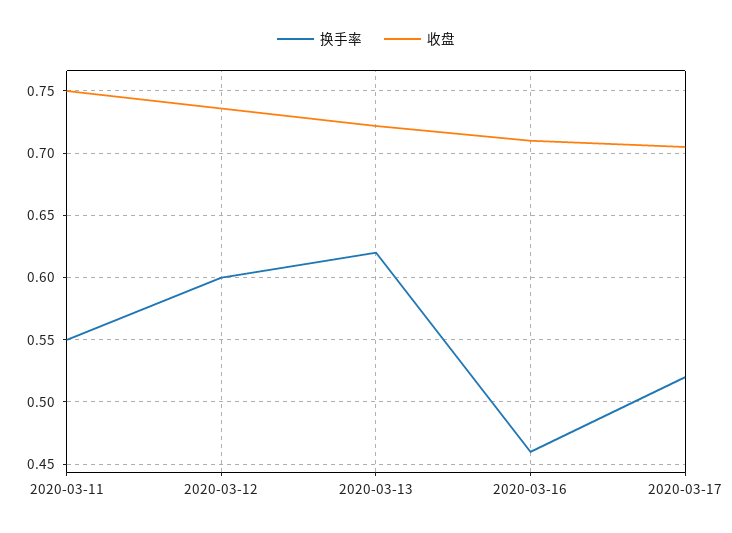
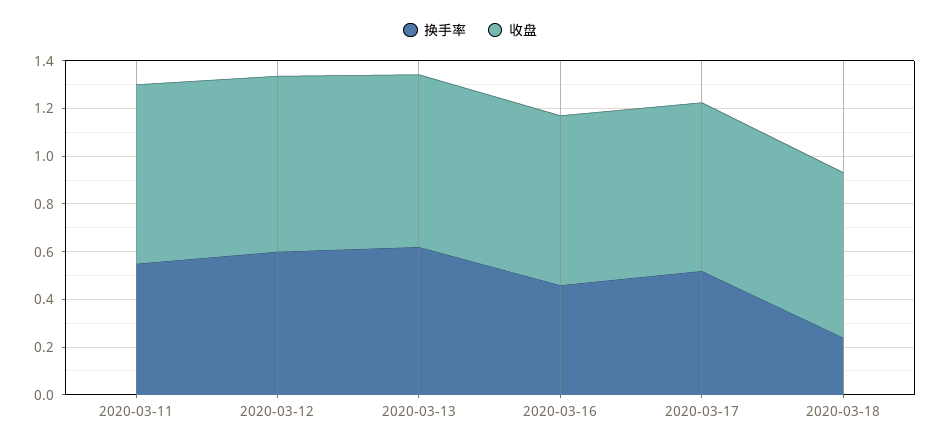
换手率, 2020-03-18: none -> 0.25
收盘, 2020-03-18: none -> 0.7

